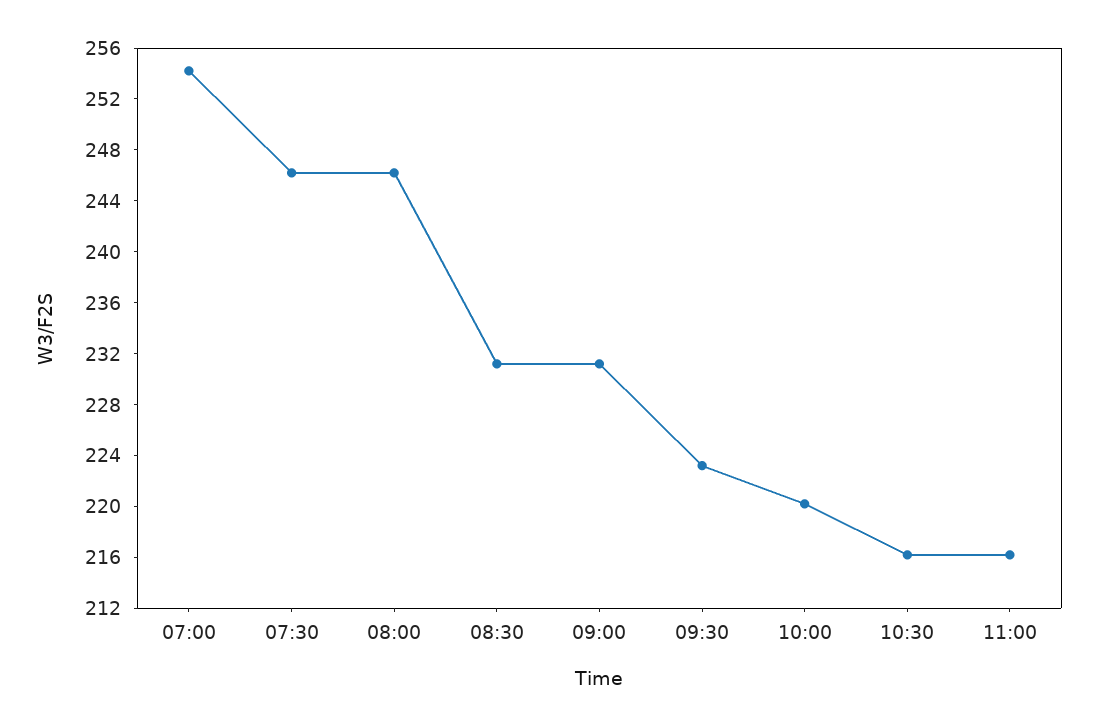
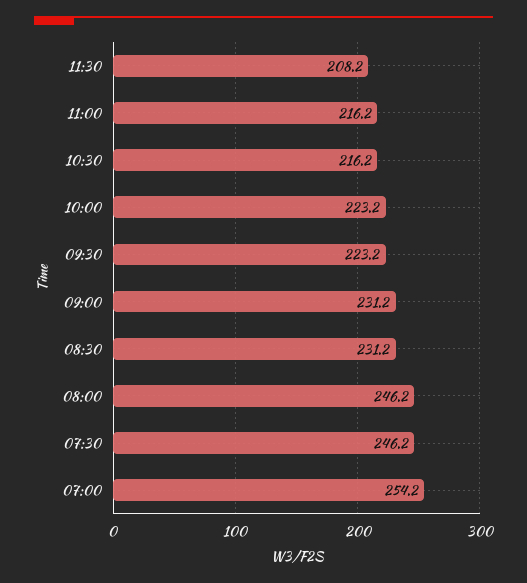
10:00: 220 -> 223.2
11:30: none -> 208.2

